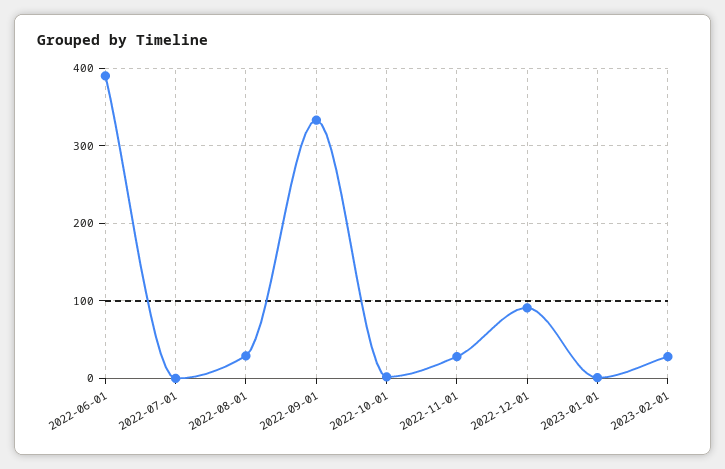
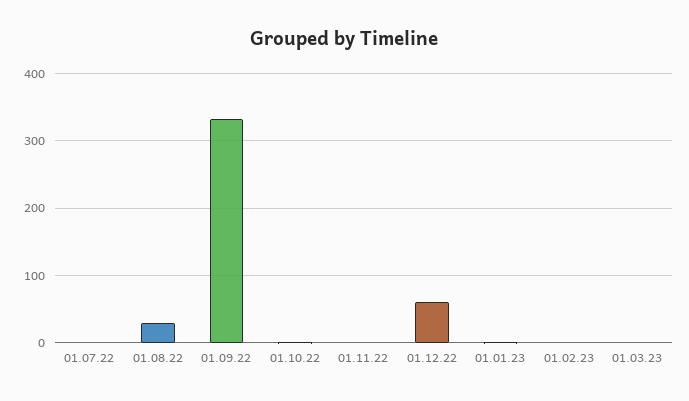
2022-06-01: 390 -> none
2022-11-01: 30 -> 0
2022-12-01: 90 -> 60
2023-02-01: 30 -> 0
01.03.23: none -> 0

